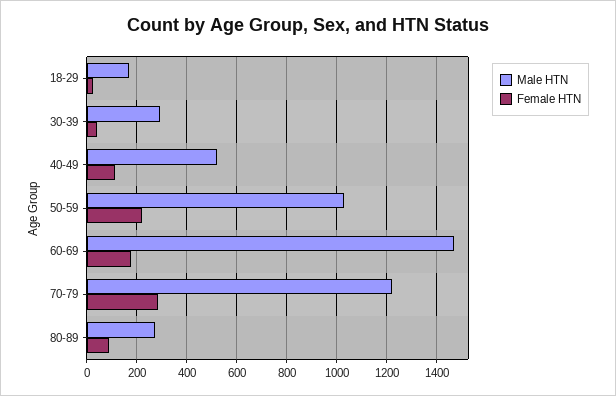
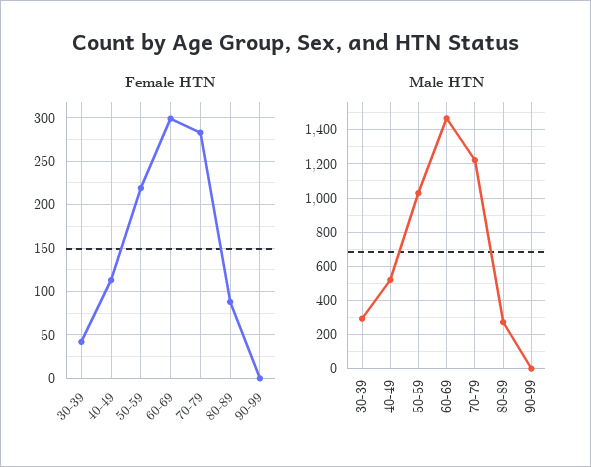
Male HTN, 18-29: 175 -> none
Female HTN, 18-29: 25 -> none
Female HTN, 60-69: 175 -> 300
Female HTN, 90-99: none -> 0
Male HTN, 90-99: none -> 0

